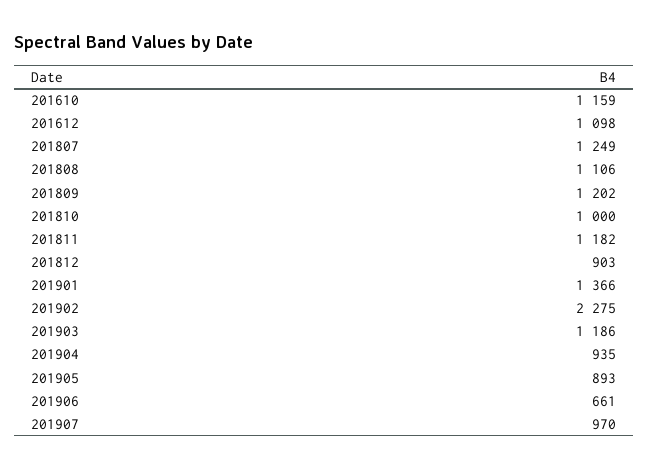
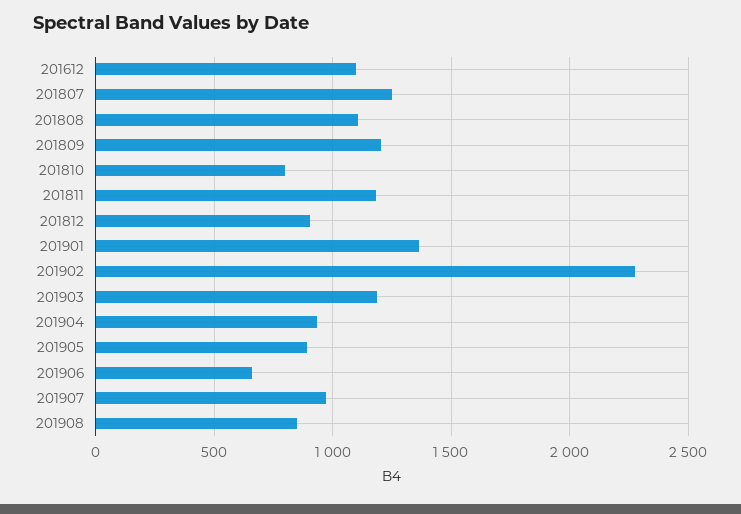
201610: 1159 -> none
201810: 1000 -> 800
201908: none -> 850

